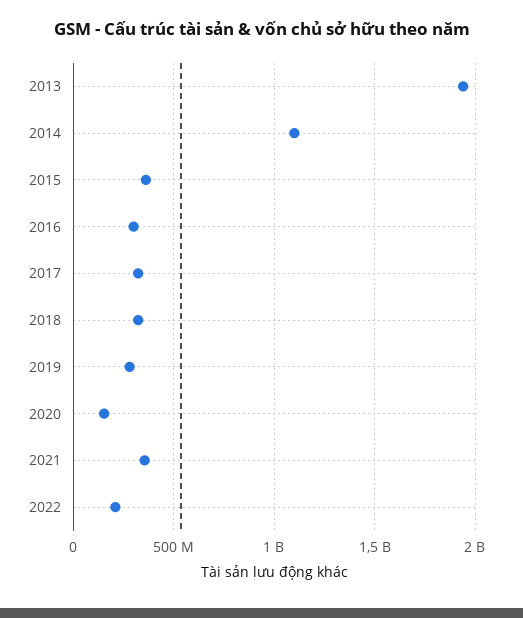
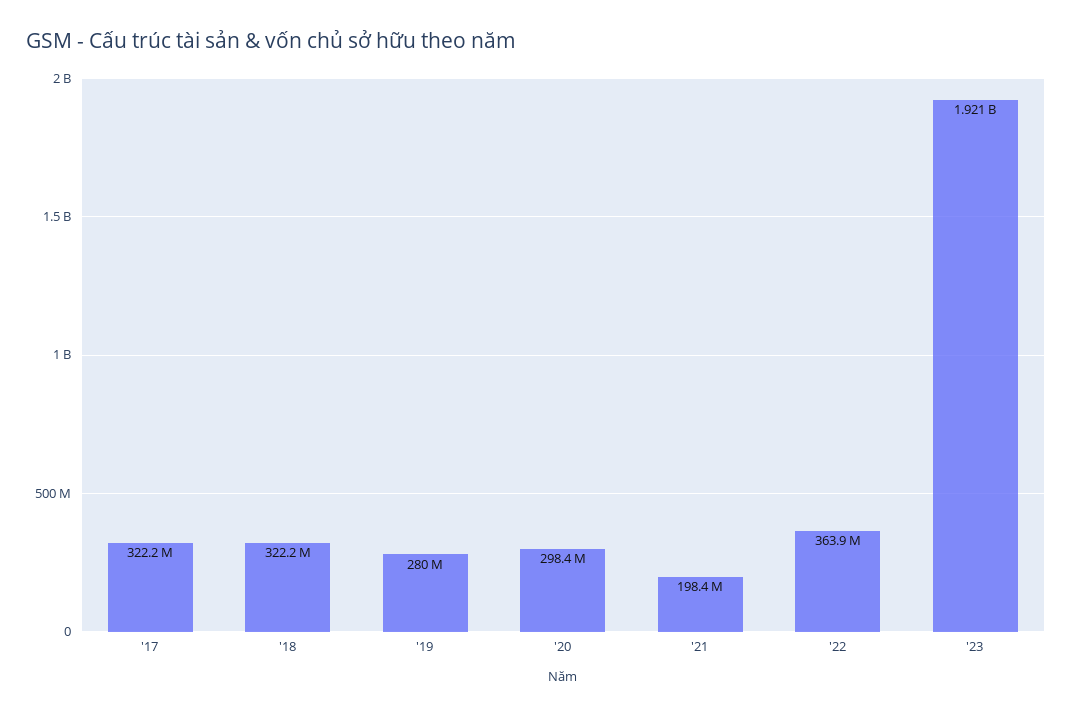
2013: 1950000000 -> none
2014: 1100000000 -> none
2015: 350000000 -> none
2016: 300000000 -> none
2020: 150000000 -> 298400000
2021: 350000000 -> 198400000
2022: 200000000 -> 363900000
'23: none -> 1921000000

